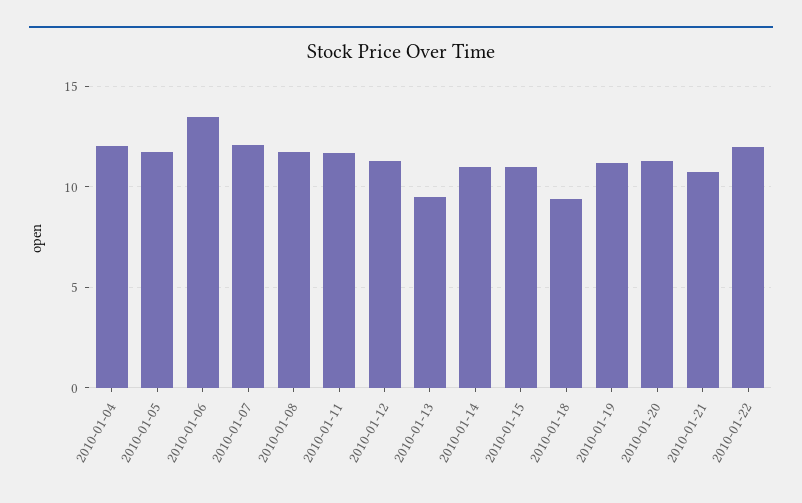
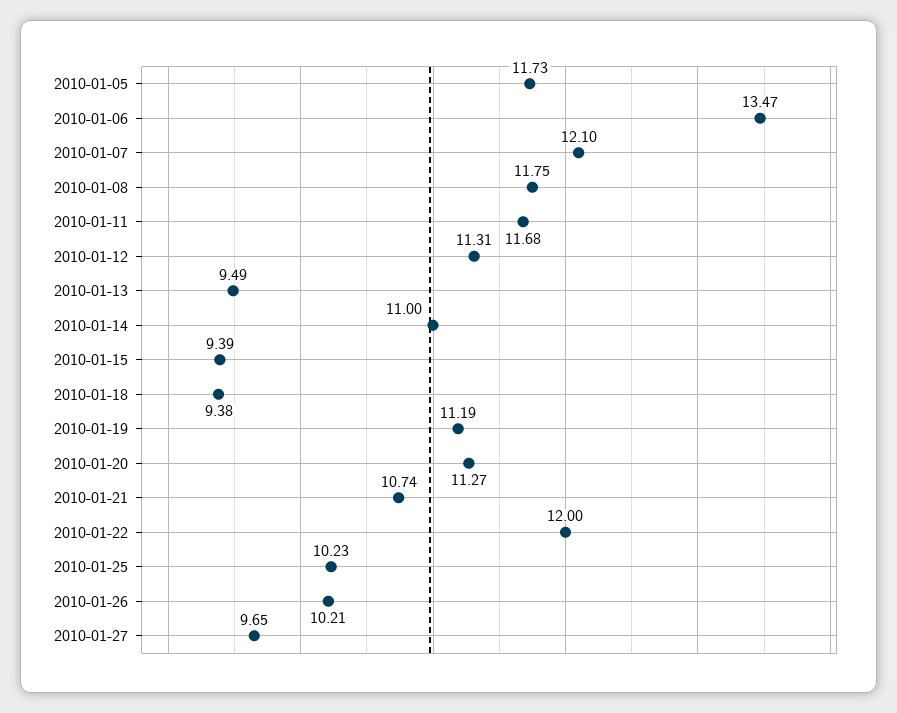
2010-01-04: 12 -> none
2010-01-15: 11 -> 9.39
2010-01-25: none -> 10.23
2010-01-26: none -> 10.21
2010-01-27: none -> 9.65

